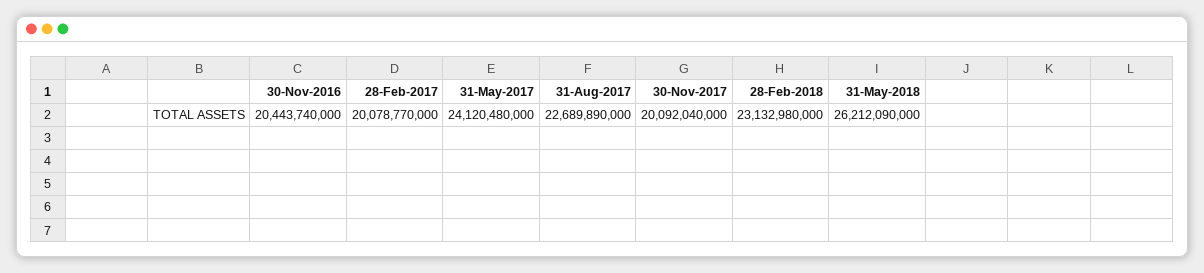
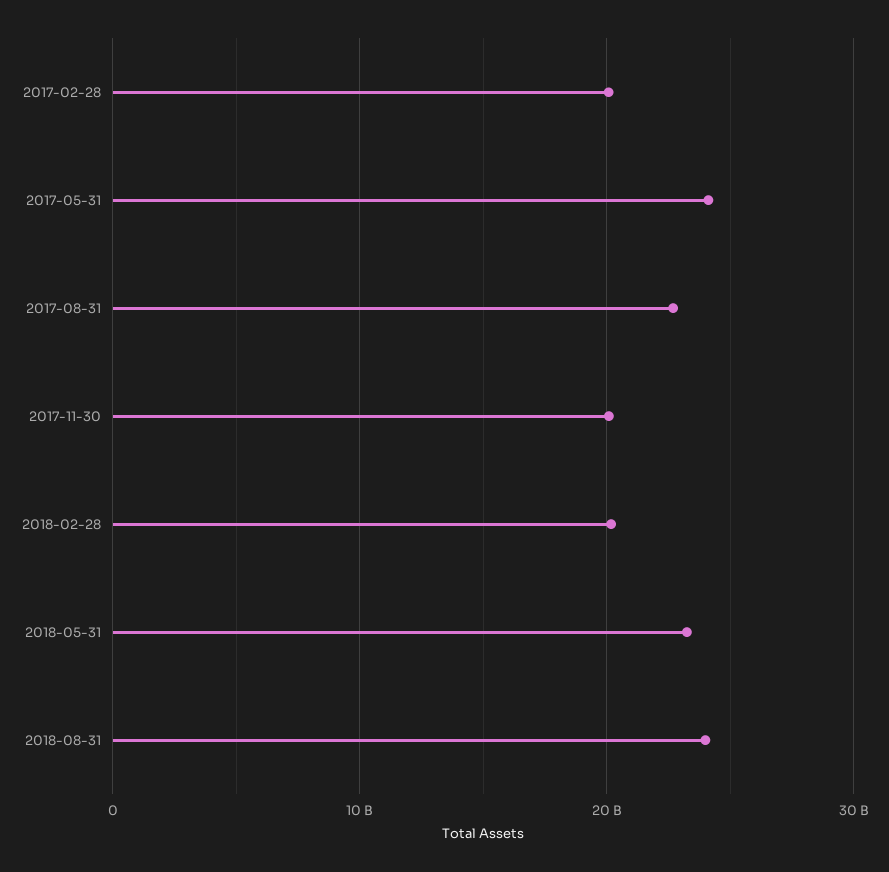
30-Nov-2016: 20443740000 -> none
28-Feb-2018: 23132980000 -> 20000000000
31-May-2018: 26212090000 -> 23000000000
2018-08-31: none -> 24000000000

